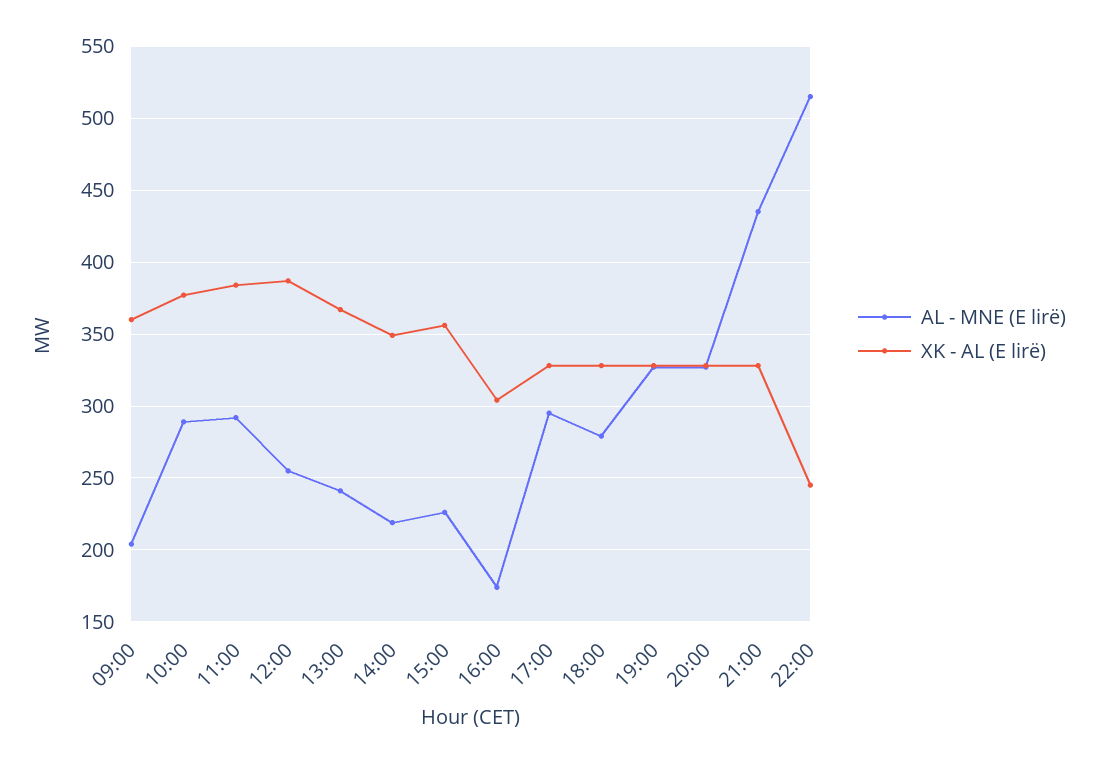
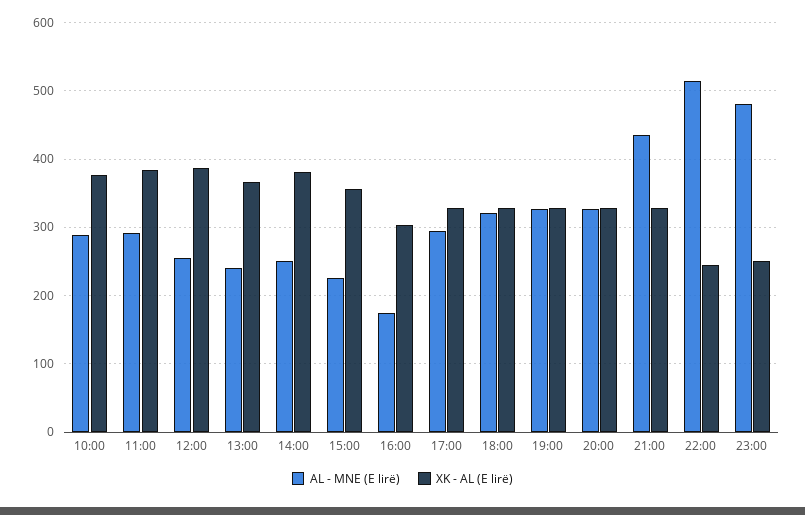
AL - MNE (E lirë), 09:00: 205 -> none
XK - AL (E lirë), 09:00: 360 -> none
AL - MNE (E lirë), 14:00: 220 -> 250
XK - AL (E lirë), 14:00: 350 -> 380
AL - MNE (E lirë), 18:00: 280 -> 320
AL - MNE (E lirë), 23:00: none -> 480
XK - AL (E lirë), 23:00: none -> 250

